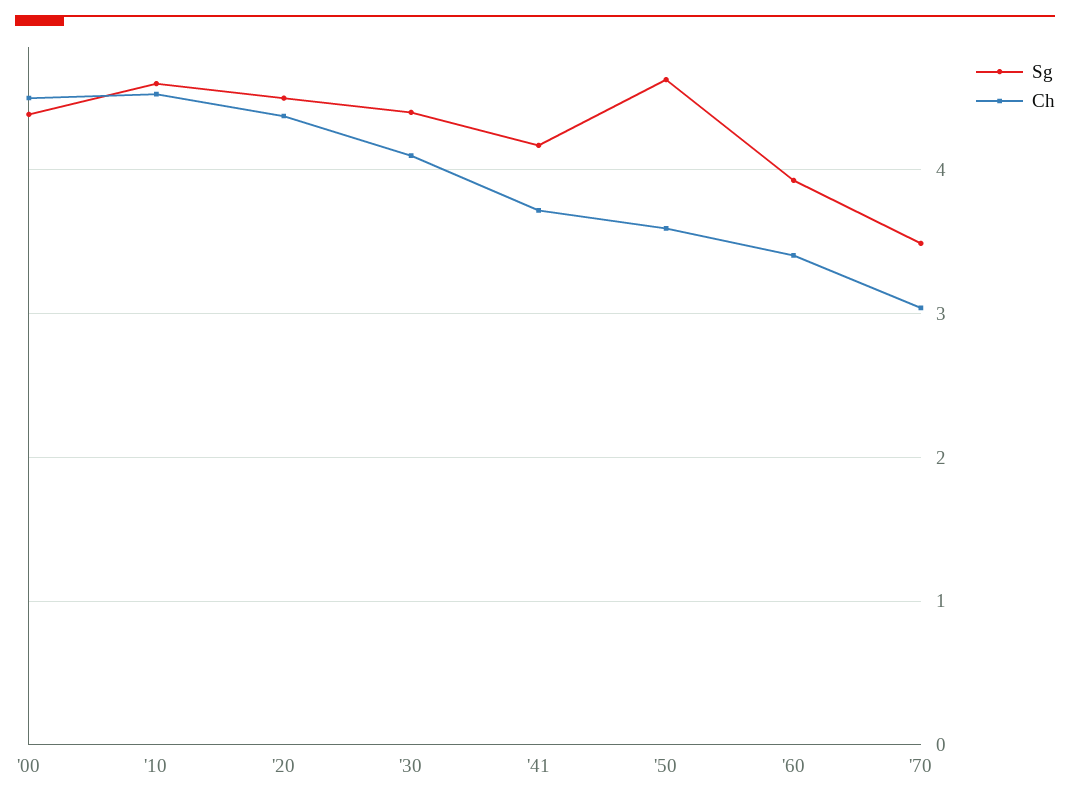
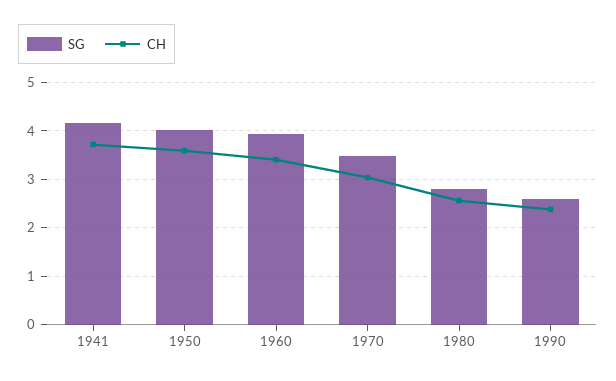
Sg, '00: 4.4 -> none
Ch, '00: 4.5 -> none
Sg, '10: 4.6 -> none
Ch, '10: 4.5 -> none
Sg, '20: 4.5 -> none
Ch, '20: 4.4 -> none
Sg, '30: 4.4 -> none
Ch, '30: 4.1 -> none
Sg, '50: 4.6 -> 4
Sg, 1980: none -> 2.8
Ch, 1980: none -> 2.6
Sg, 1990: none -> 2.6
Ch, 1990: none -> 2.4

